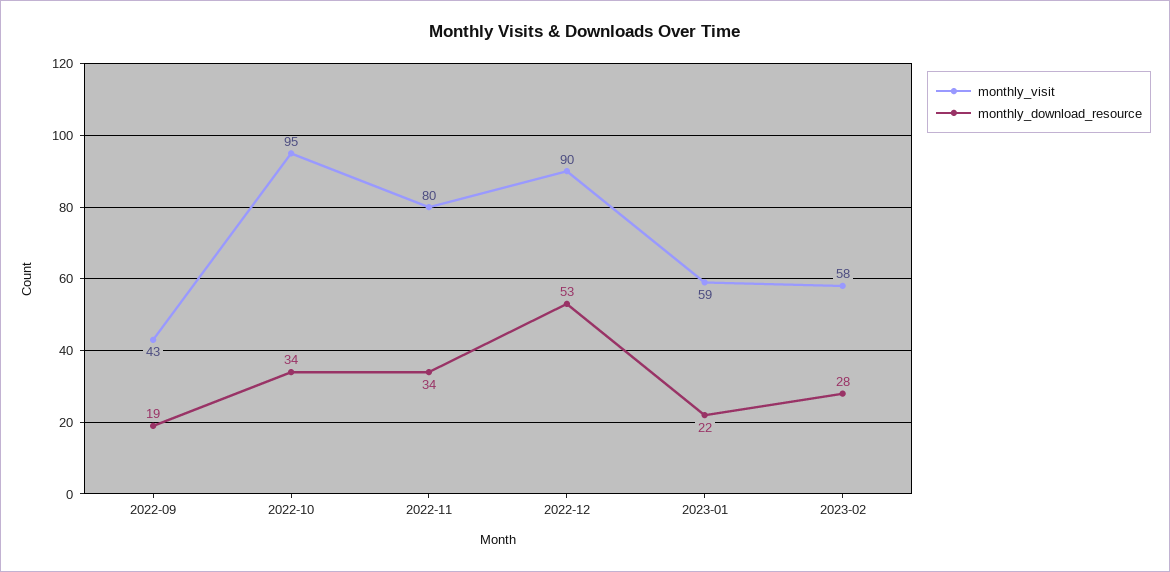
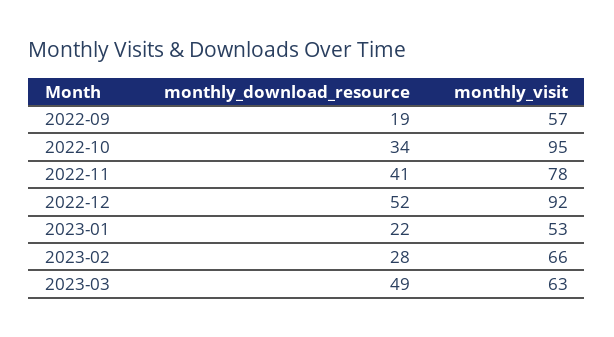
monthly_visit, 2022-09: 43 -> 57
monthly_visit, 2022-11: 80 -> 78
monthly_download_resource, 2022-11: 34 -> 41
monthly_visit, 2022-12: 90 -> 92
monthly_download_resource, 2022-12: 53 -> 52
monthly_visit, 2023-01: 59 -> 53
monthly_visit, 2023-02: 58 -> 66
monthly_download_resource, 2023-03: none -> 49
monthly_visit, 2023-03: none -> 63

